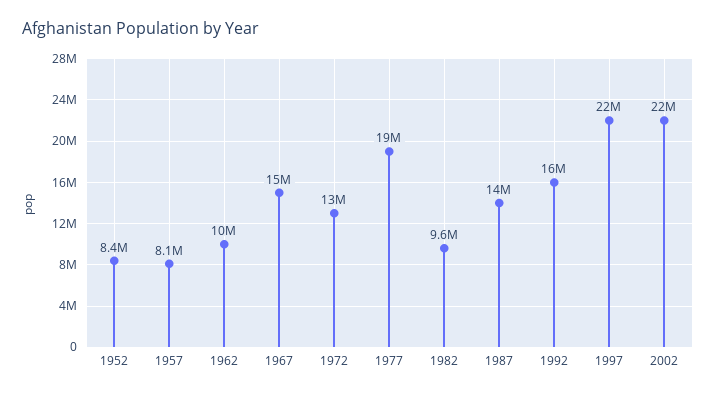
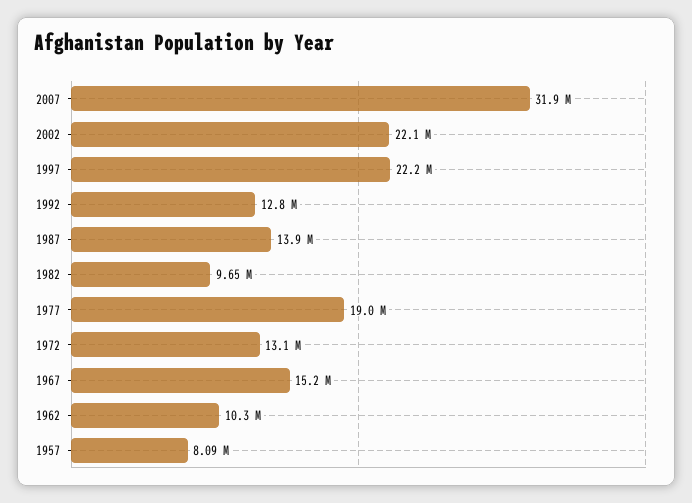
1952: 8400000 -> none
1992: 16000000 -> 12800000
2007: none -> 31900000

